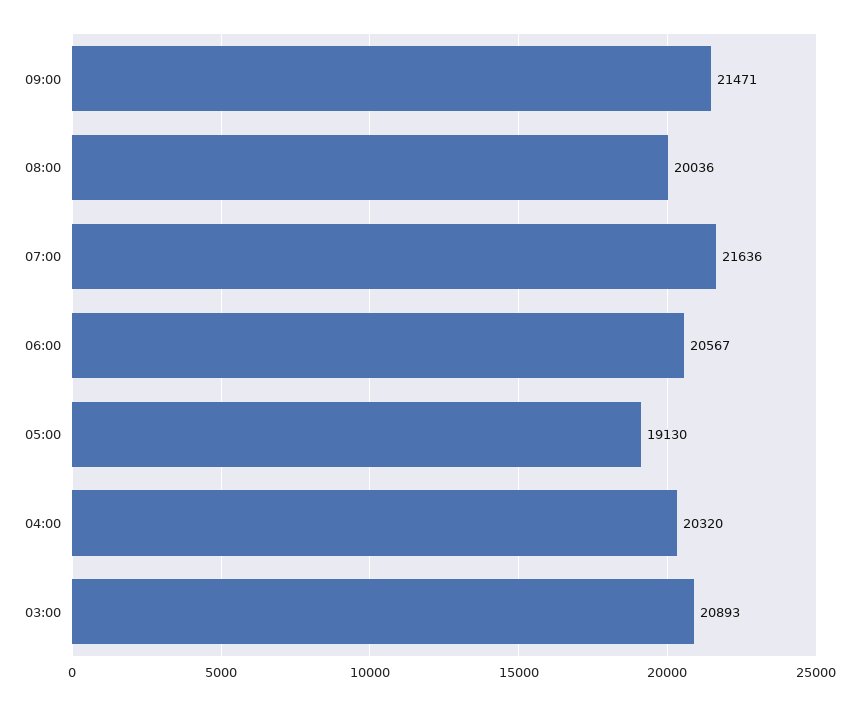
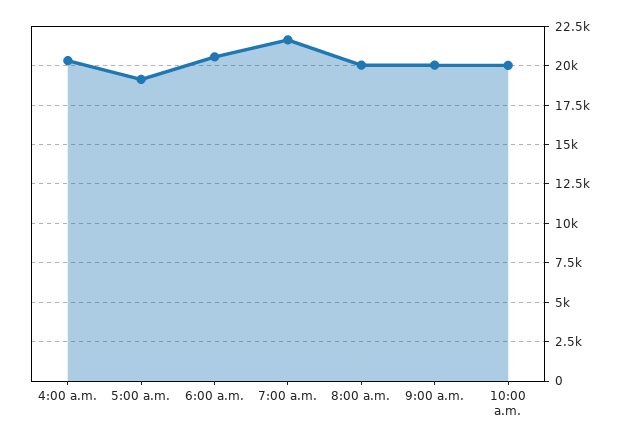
09:00: 21471 -> 20000
03:00: 20893 -> none
10:00 a.m.: none -> 20000

